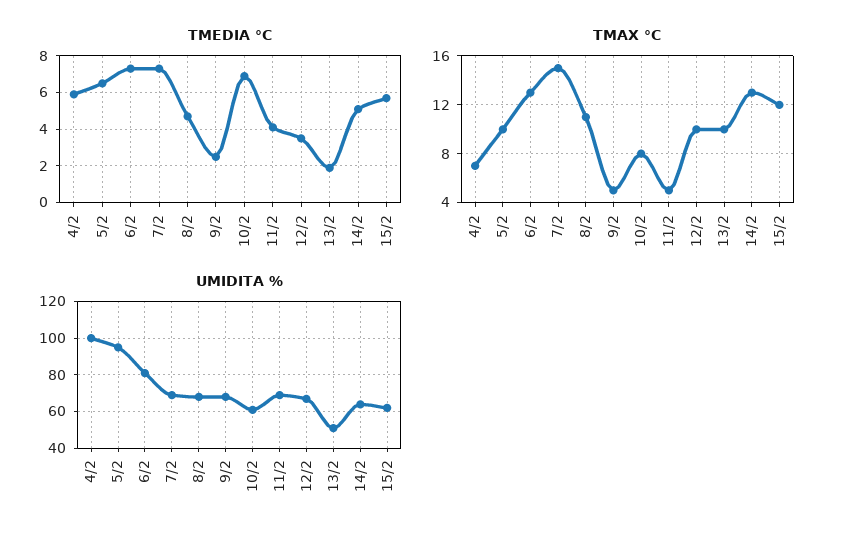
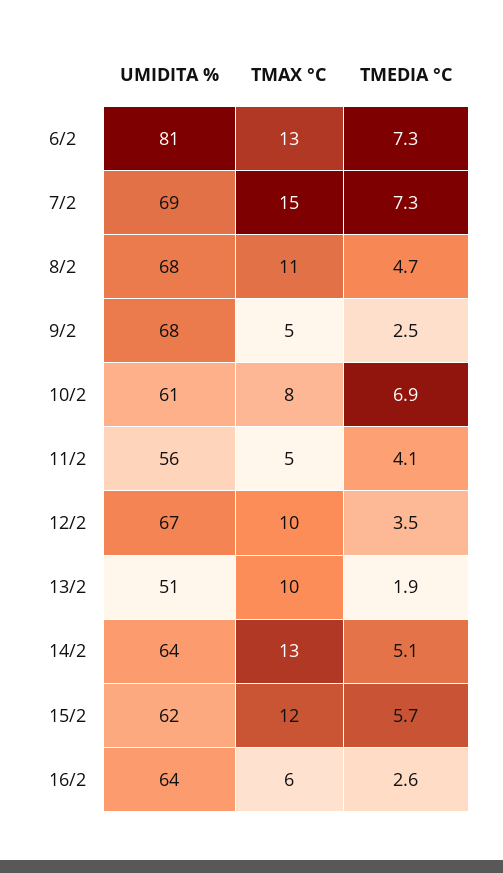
TMEDIA °C, 4/2: 6 -> none
TMEDIA °C, 5/2: 6.5 -> none
TMAX °C, 4/2: 7 -> none
TMAX °C, 5/2: 10 -> none
UMIDITA %, 4/2: 100 -> none
UMIDITA %, 5/2: 95 -> none
UMIDITA %, 11/2: 70 -> 56
UMIDITA %, 16/2: none -> 64
TMAX °C, 16/2: none -> 6
TMEDIA °C, 16/2: none -> 2.6

